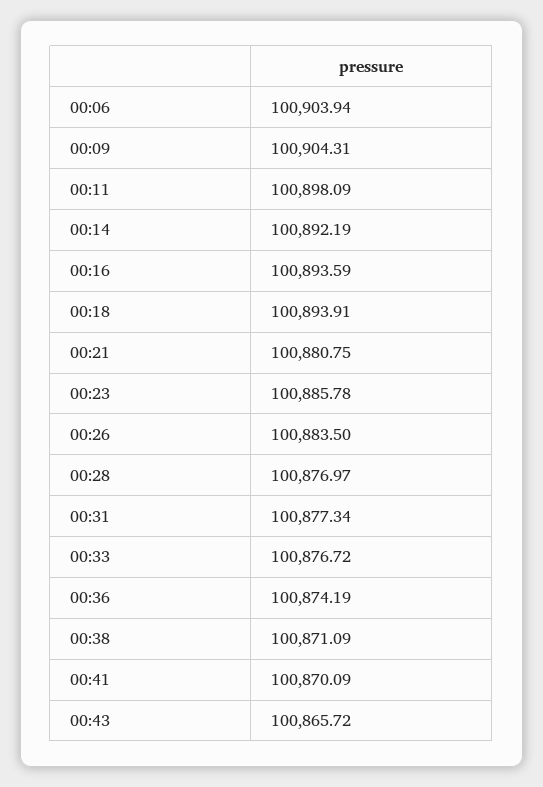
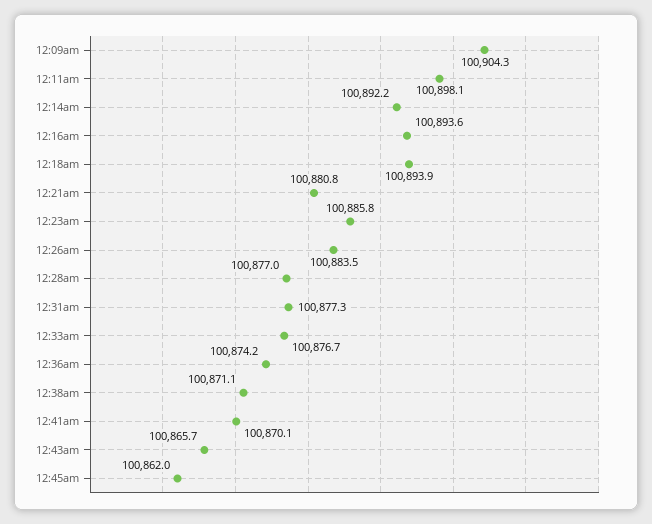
00:06: 100903.94 -> none
12:45am: none -> 100862

